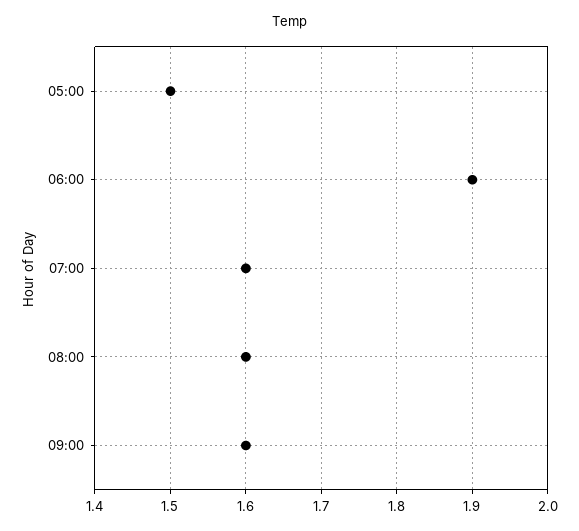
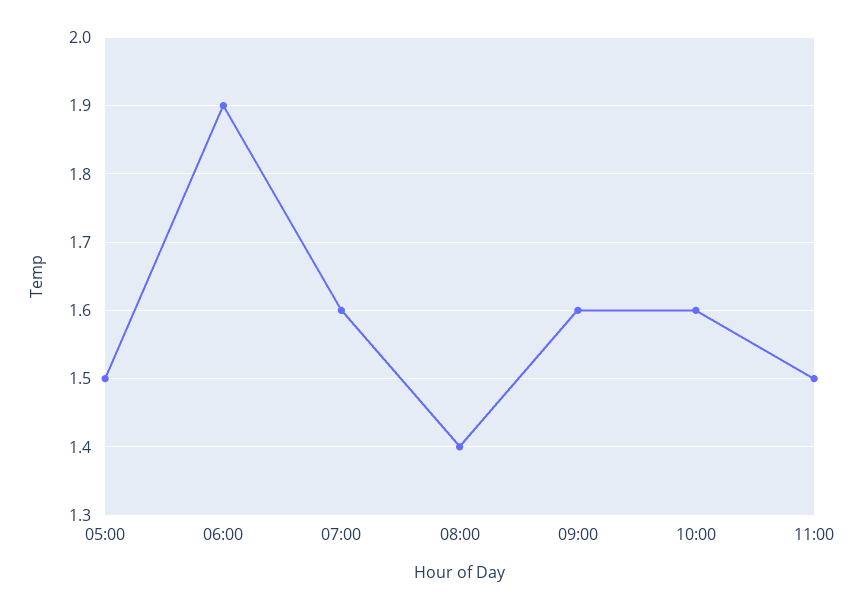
08:00: 1.6 -> 1.4
10:00: none -> 1.6
11:00: none -> 1.5

